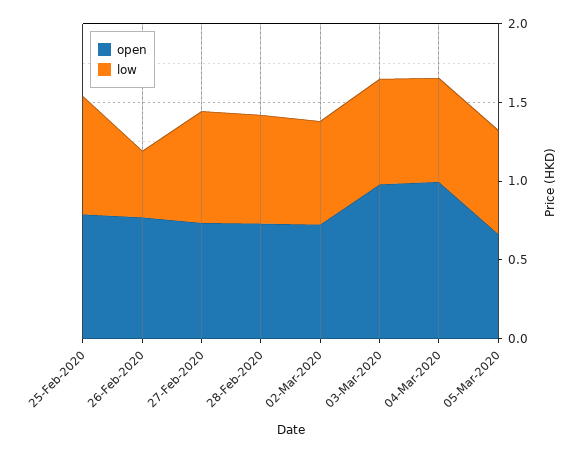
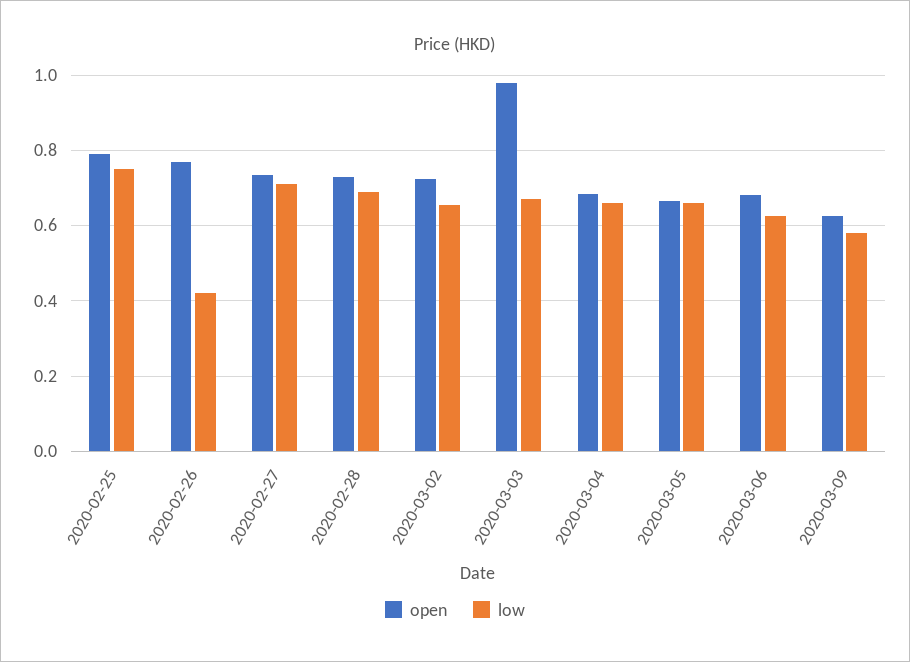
open, 04-Mar-2020: 1 -> 0.68
open, 2020-03-06: none -> 0.68
low, 2020-03-06: none -> 0.62
open, 2020-03-09: none -> 0.62
low, 2020-03-09: none -> 0.58

